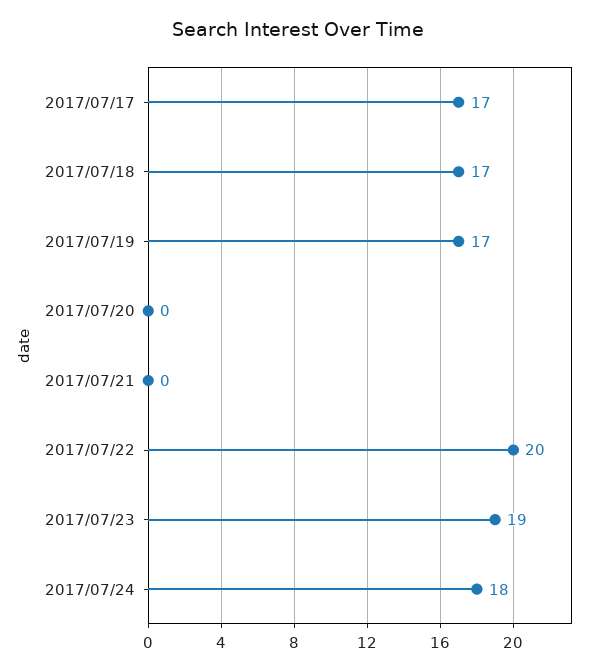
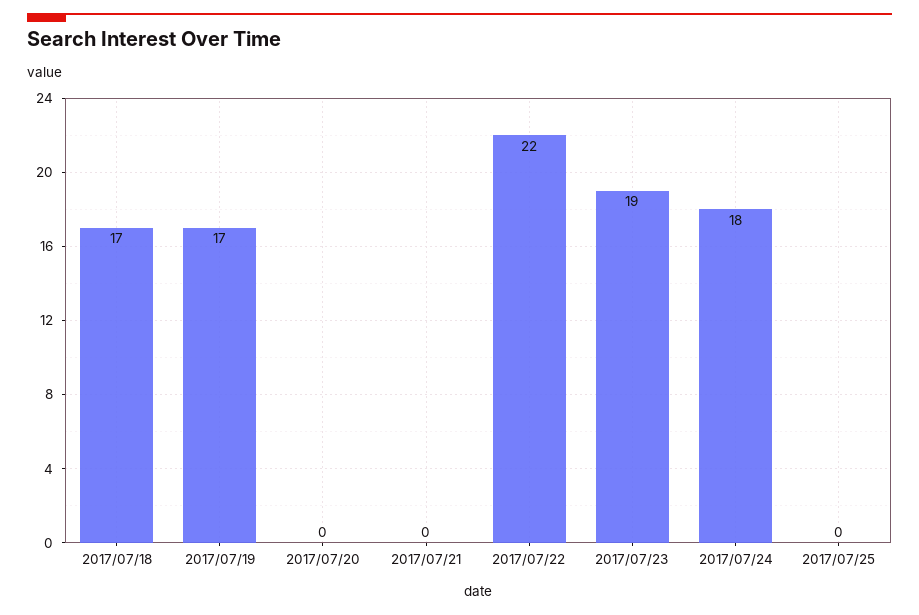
2017/07/17: 17 -> none
2017/07/22: 20 -> 22
2017/07/25: none -> 0

